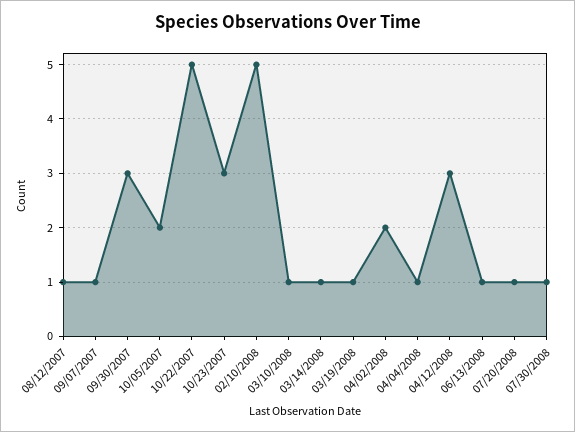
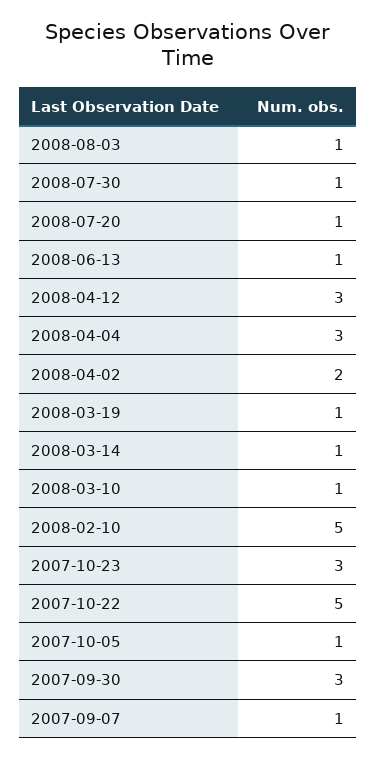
08/12/2007: 1 -> none
10/05/2007: 2 -> 1
04/04/2008: 1 -> 3
2008-08-03: none -> 1

